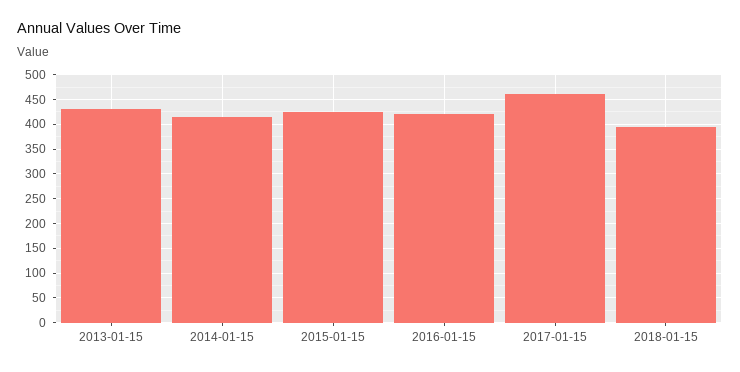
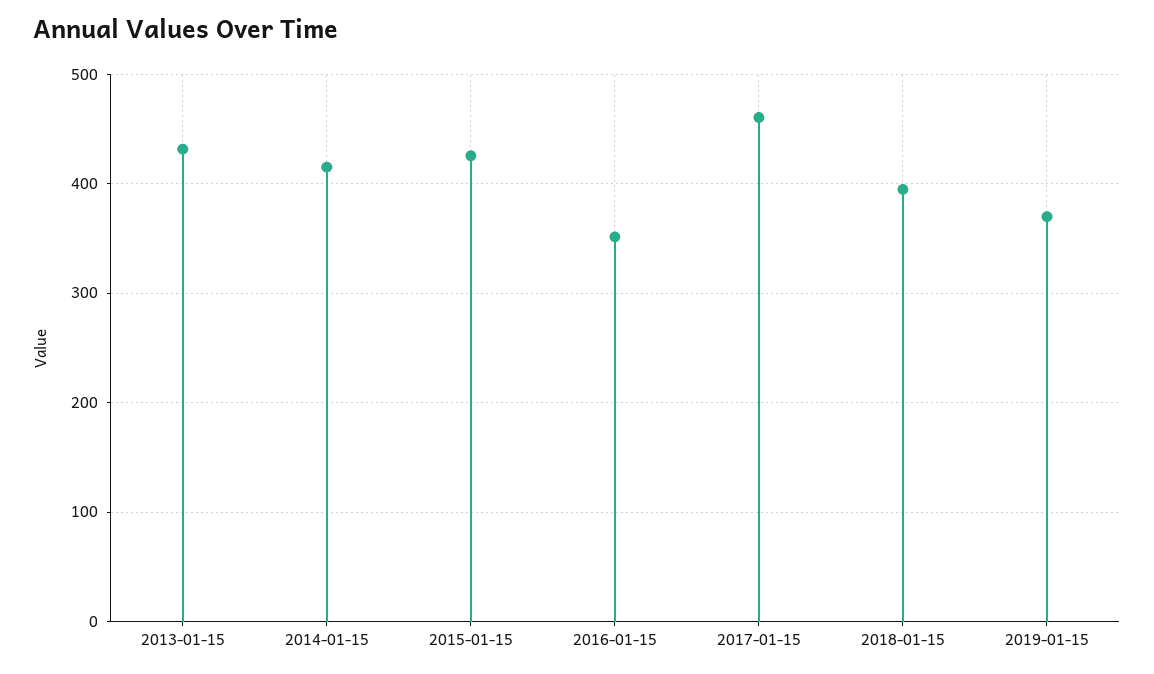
2016-01-15: 425 -> 350
2019-01-15: none -> 370

